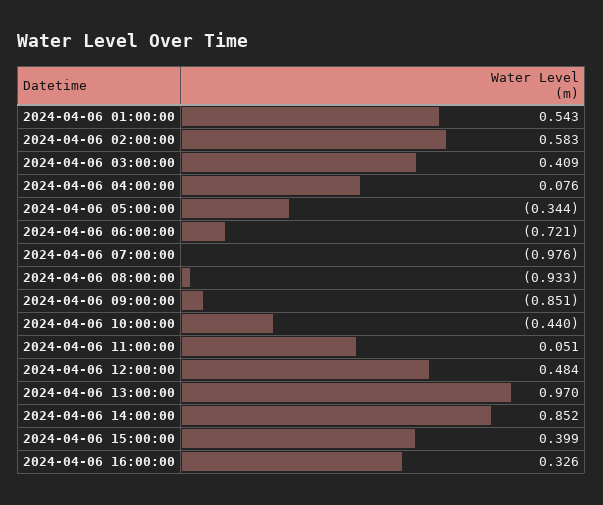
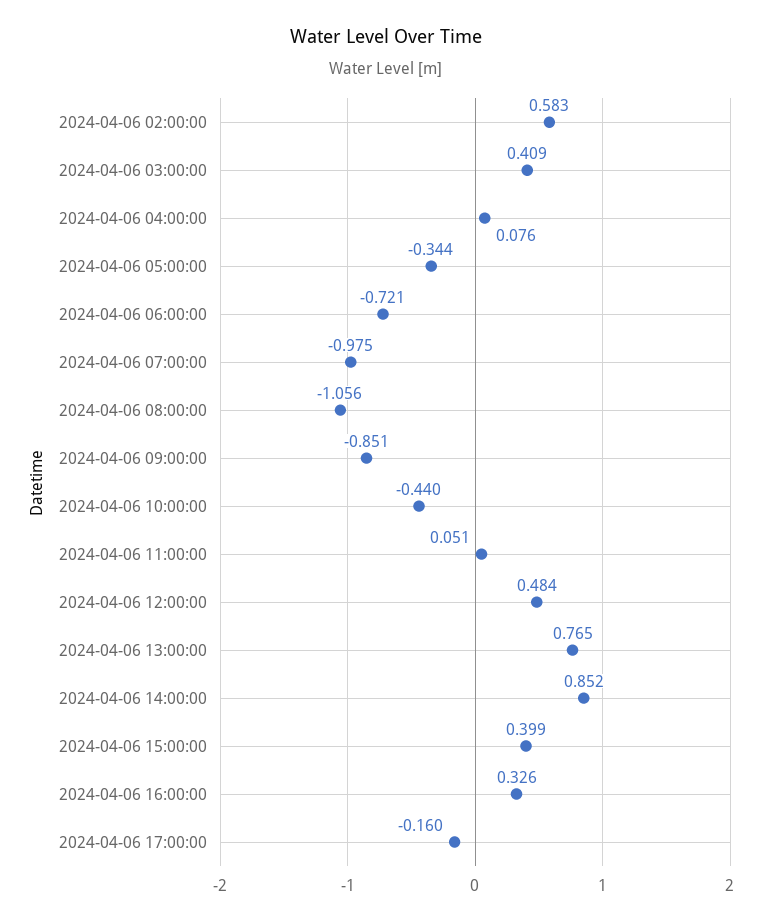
2024-04-06 01:00:00: 0.543 -> none
2024-04-06 07:00:00: -0.976 -> -0.975
2024-04-06 08:00:00: -0.933 -> -1.056
2024-04-06 13:00:00: 0.97 -> 0.765
2024-04-06 17:00:00: none -> -0.16

